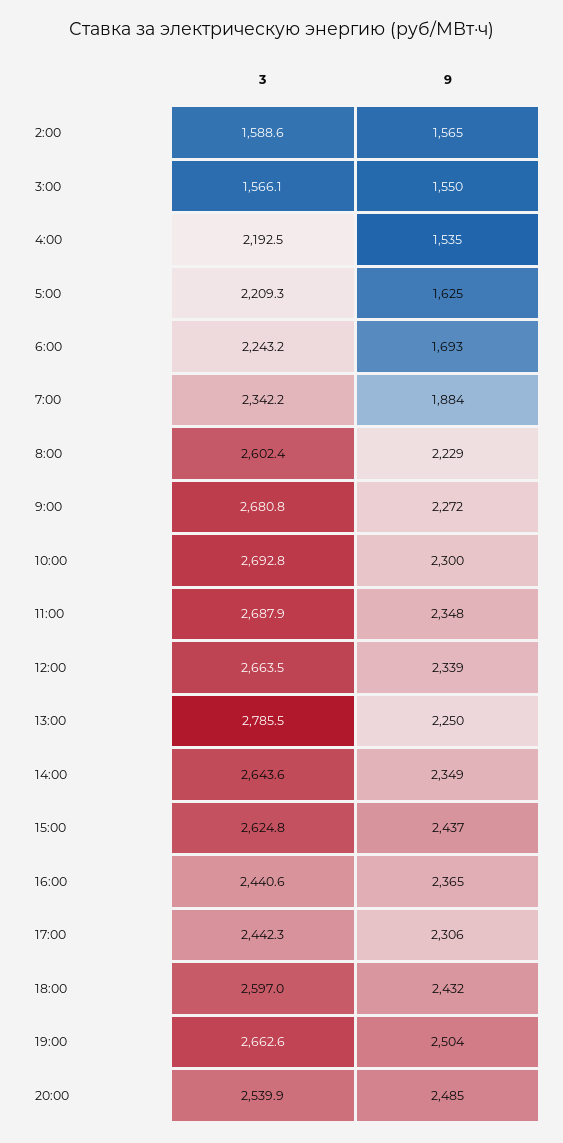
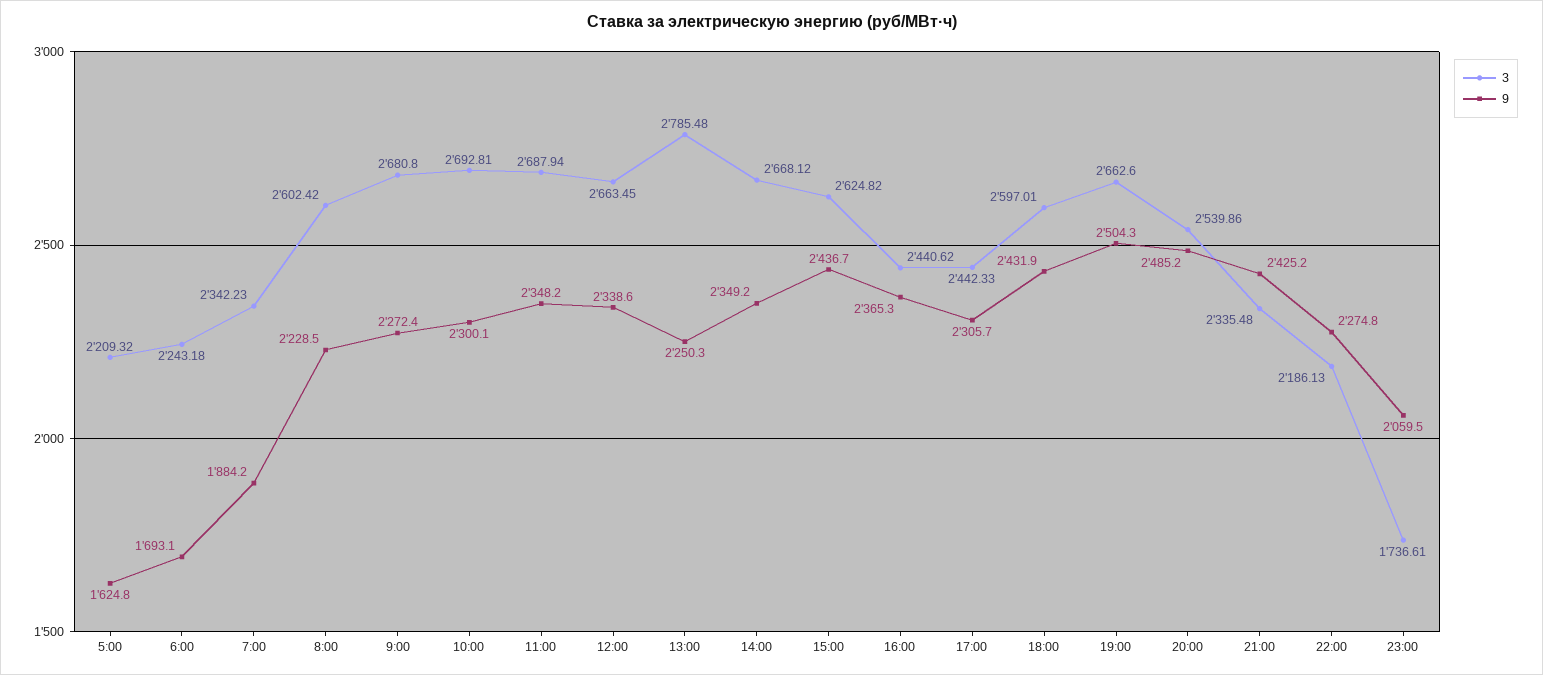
3, 2:00: 1588.6 -> none
9, 2:00: 1565 -> none
3, 3:00: 1566.1 -> none
9, 3:00: 1550 -> none
3, 4:00: 2192.5 -> none
9, 4:00: 1535 -> none
3, 14:00: 2643.6 -> 2668.12
3, 21:00: none -> 2335.48
9, 21:00: none -> 2425.2
3, 22:00: none -> 2186.13
9, 22:00: none -> 2274.8
3, 23:00: none -> 1736.61
9, 23:00: none -> 2059.5

